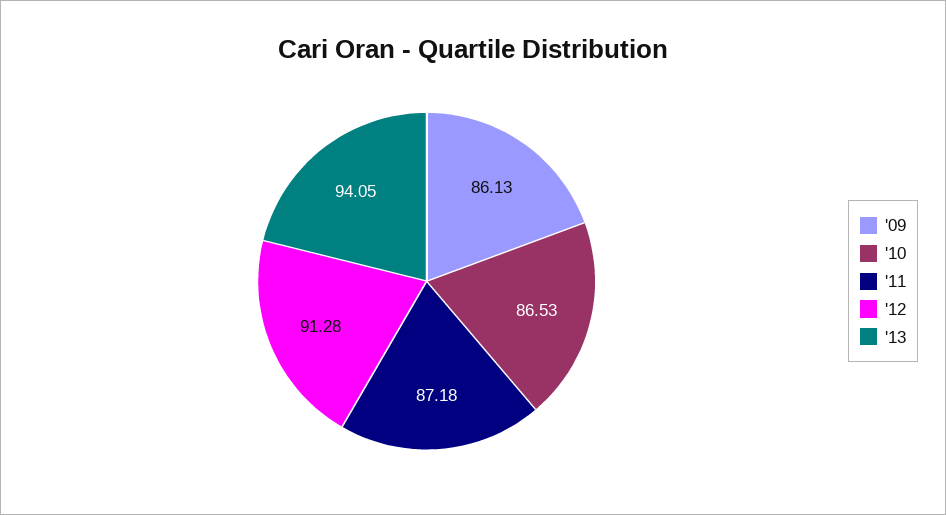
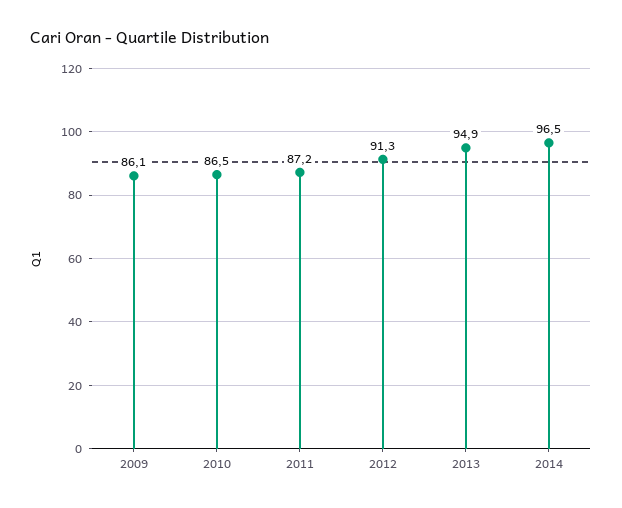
'13: 94.05 -> 94.9
2014: none -> 96.5

